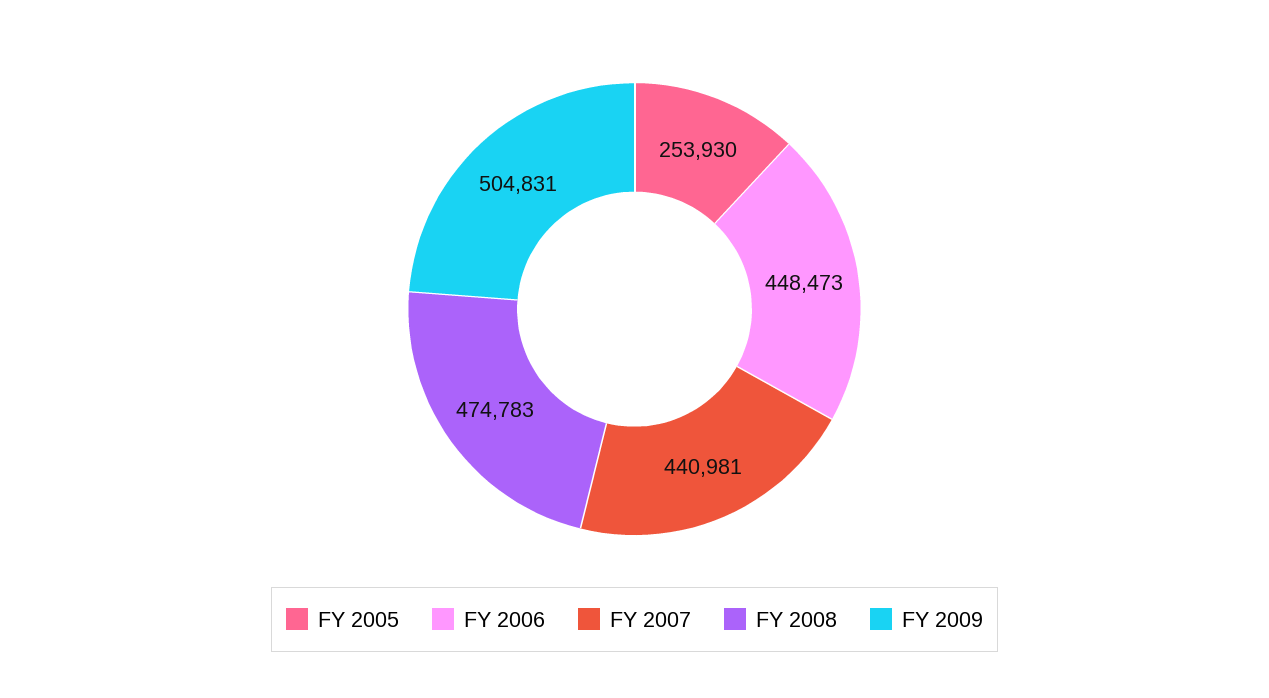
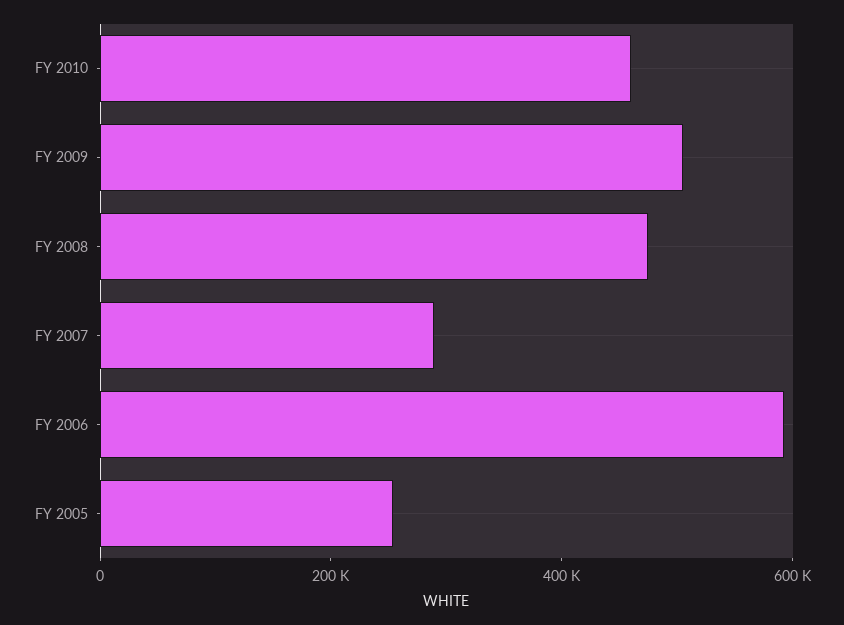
FY 2006: 448473 -> 600000
FY 2007: 440981 -> 300000
FY 2010: none -> 450000

